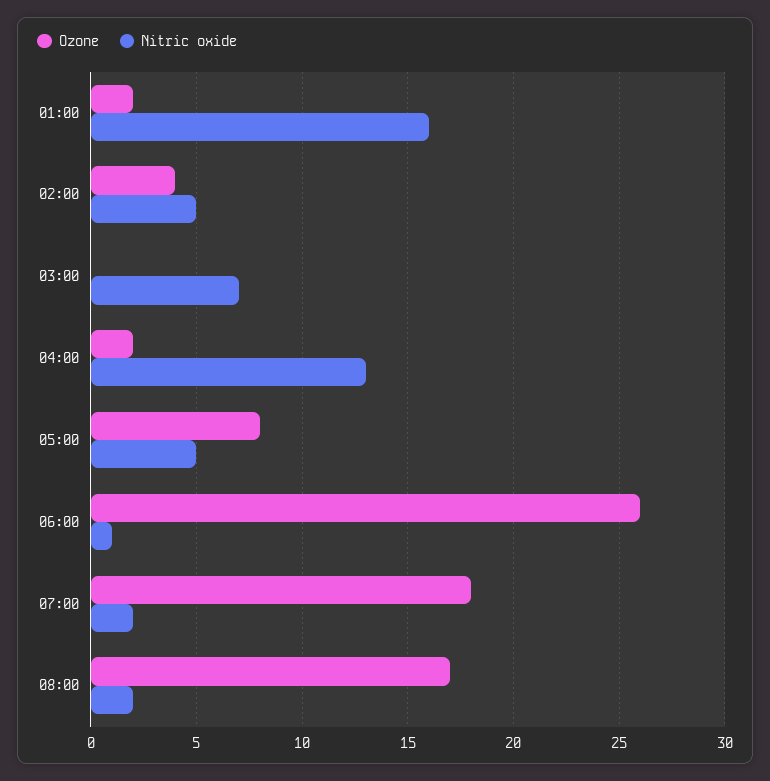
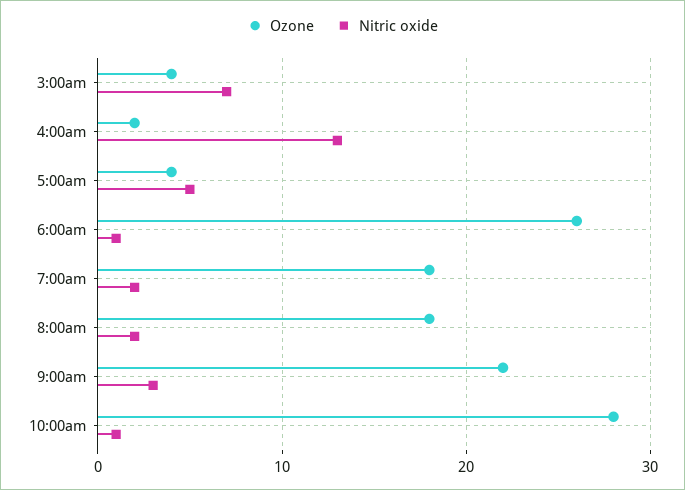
Ozone, 01:00: 2 -> none
Nitric oxide, 01:00: 16 -> none
Ozone, 02:00: 4 -> none
Nitric oxide, 02:00: 5 -> none
Ozone, 03:00: 0 -> 4
Ozone, 05:00: 8 -> 4
Ozone, 08:00: 17 -> 18
Ozone, 9:00am: none -> 22
Nitric oxide, 9:00am: none -> 3
Ozone, 10:00am: none -> 28
Nitric oxide, 10:00am: none -> 1

